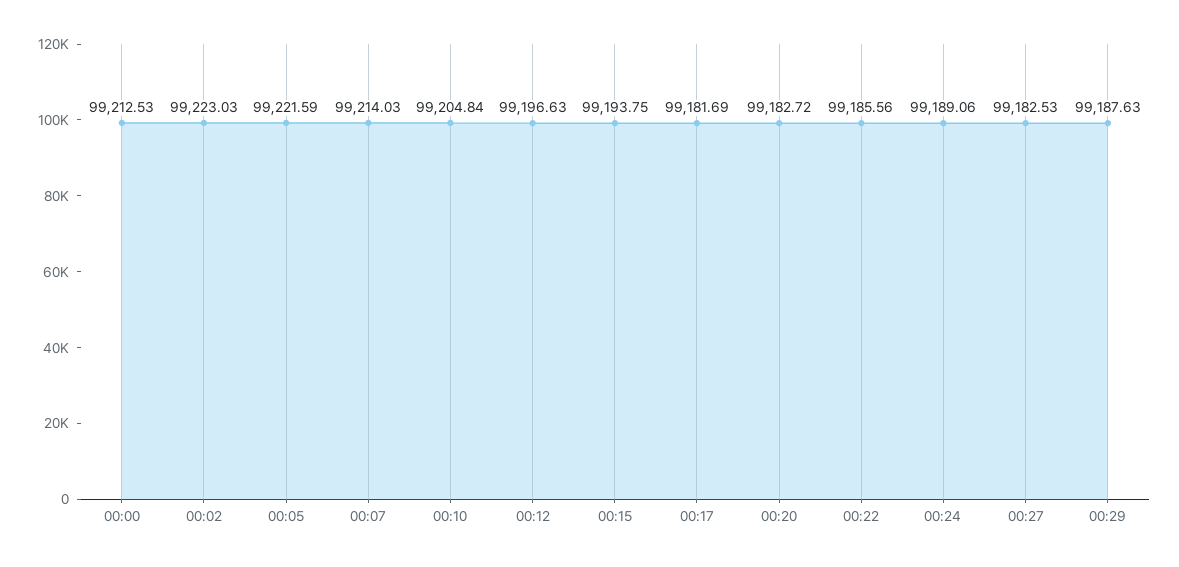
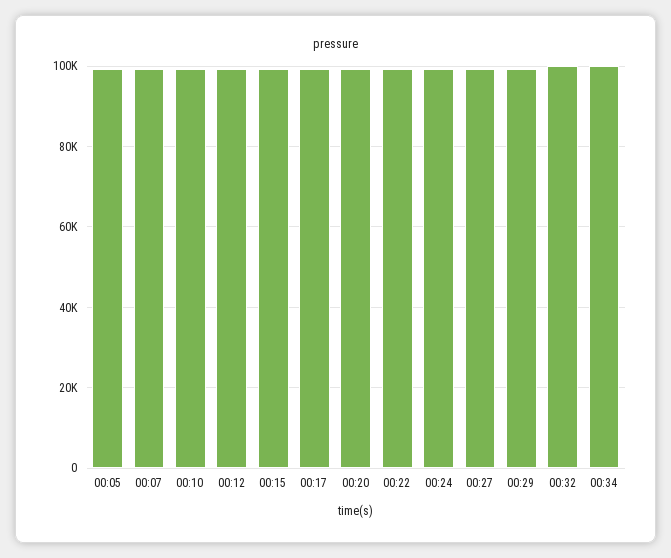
00:00: 99212.53 -> none
00:02: 99223.03 -> none
00:32: none -> 100000
00:34: none -> 100000

